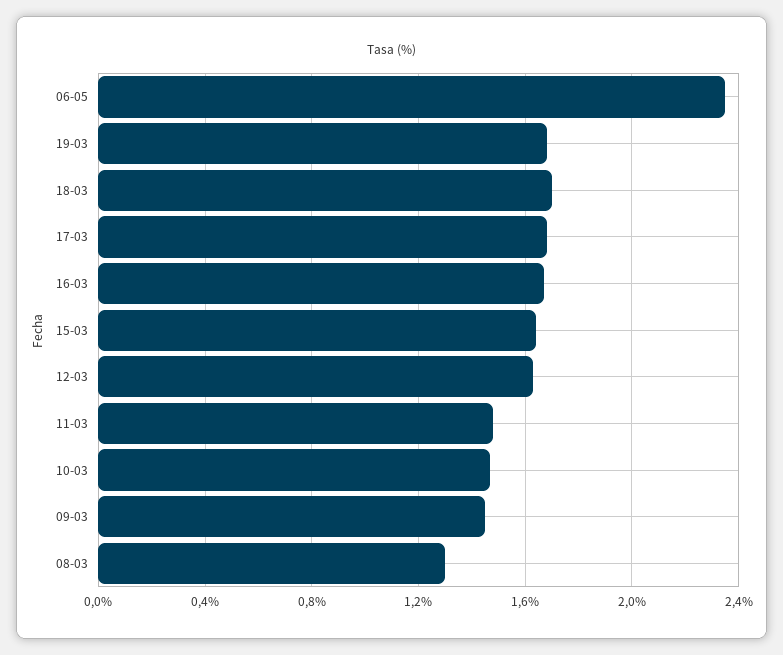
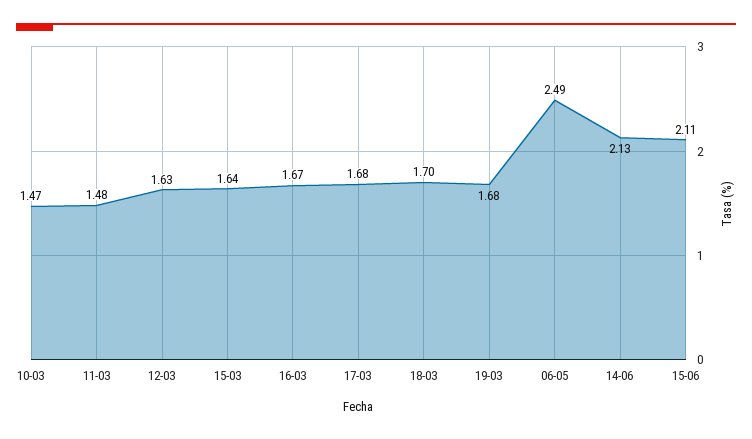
06-05: 2.35 -> 2.49
09-03: 1.45 -> none
08-03: 1.3 -> none
14-06: none -> 2.13
15-06: none -> 2.11

